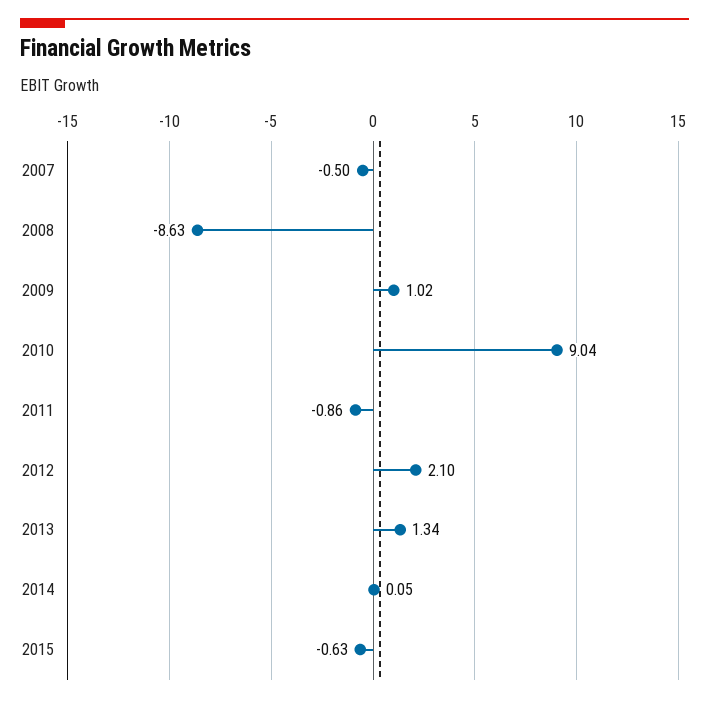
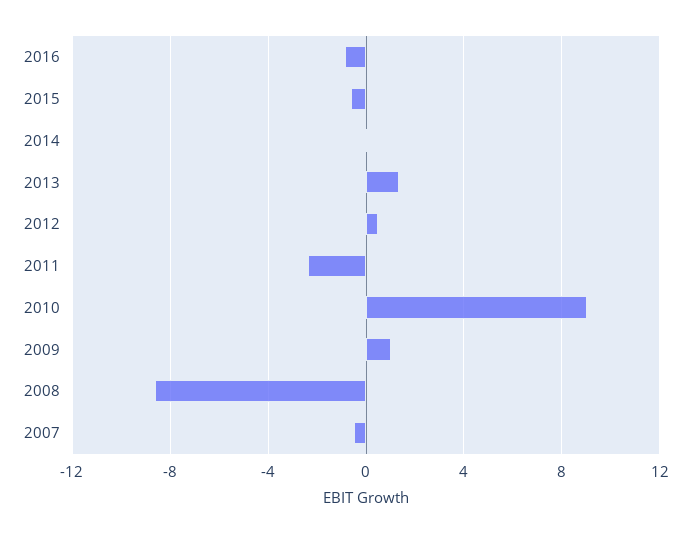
2011: -0.86 -> -2.5
2012: 2.1 -> 0.5
2016: none -> -1

